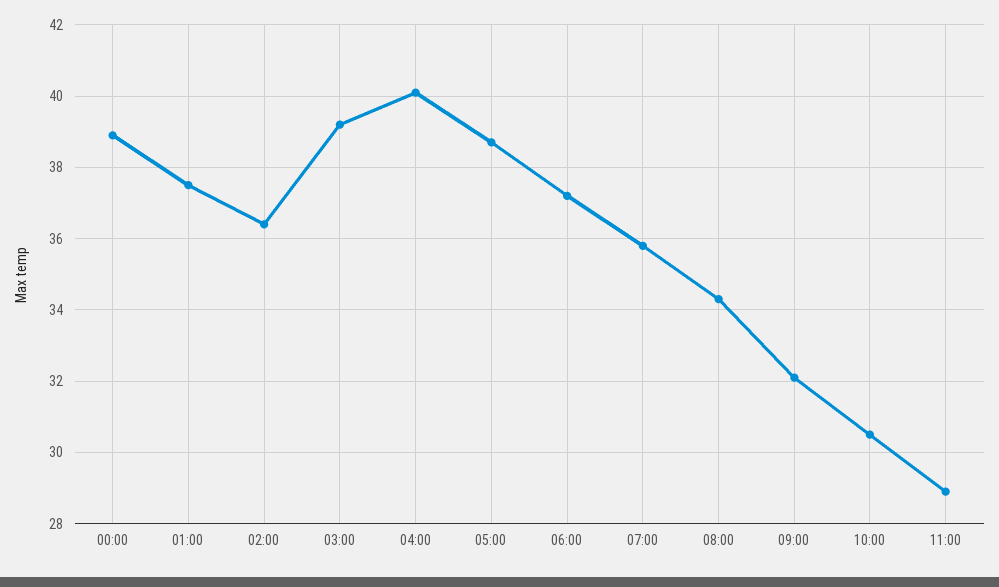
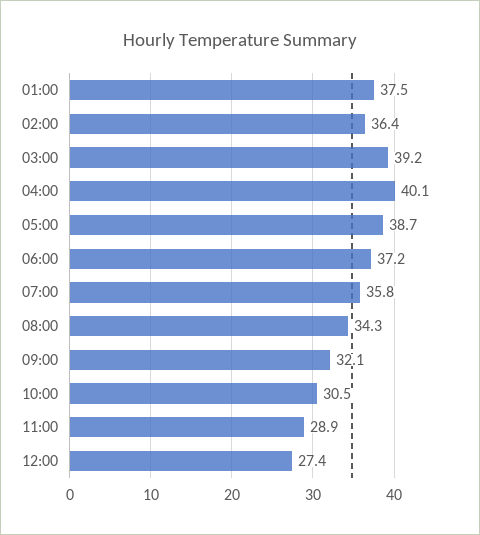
00:00: 39 -> none
12:00: none -> 27.4

